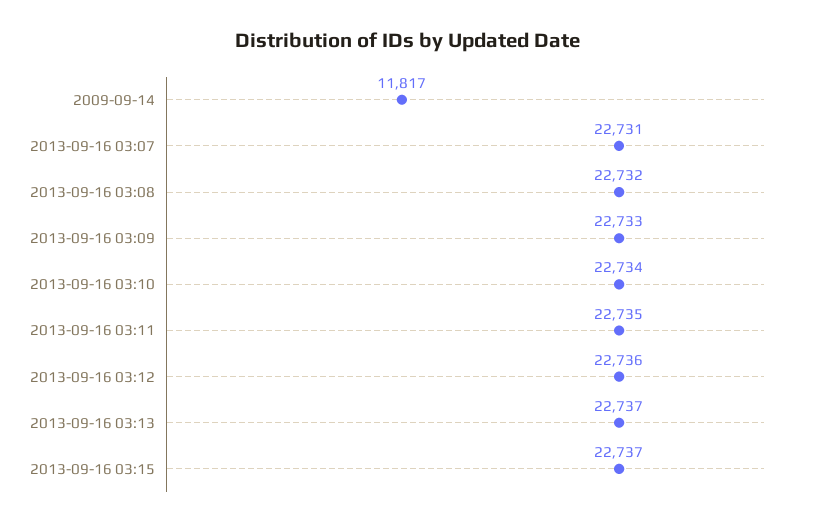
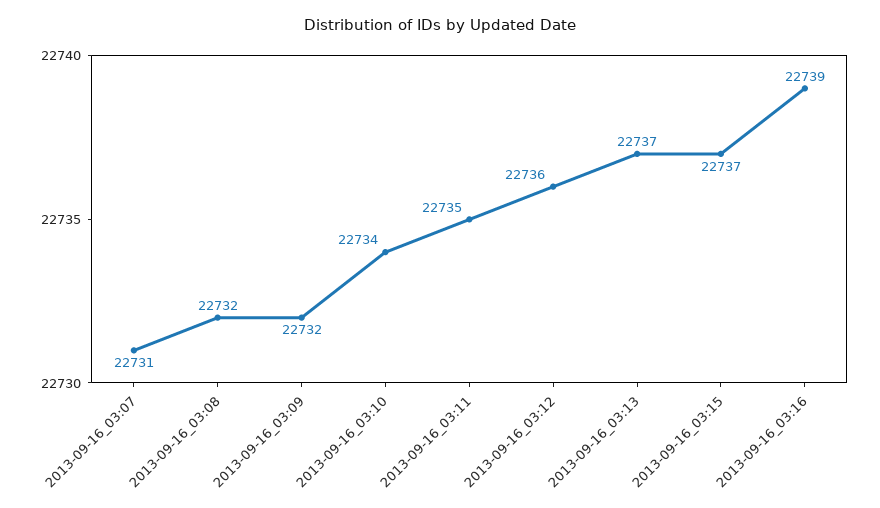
2009-09-14: 11817 -> none
2013-09-16 03:09: 22733 -> 22732
2013-09-16_03:16: none -> 22739

